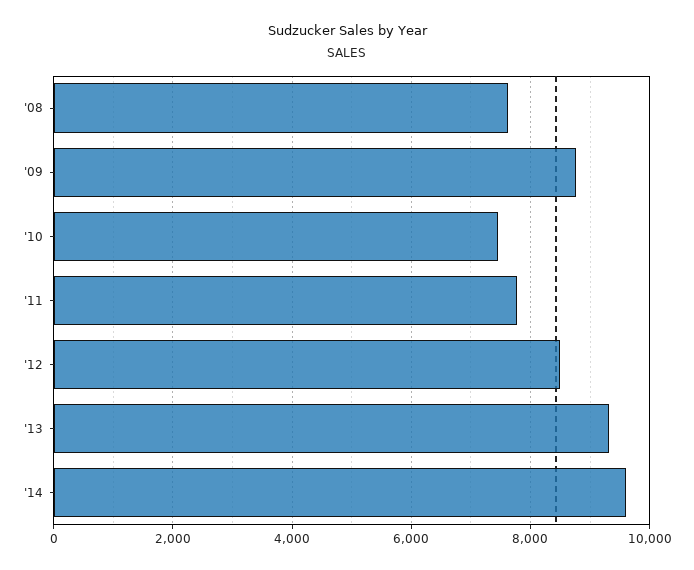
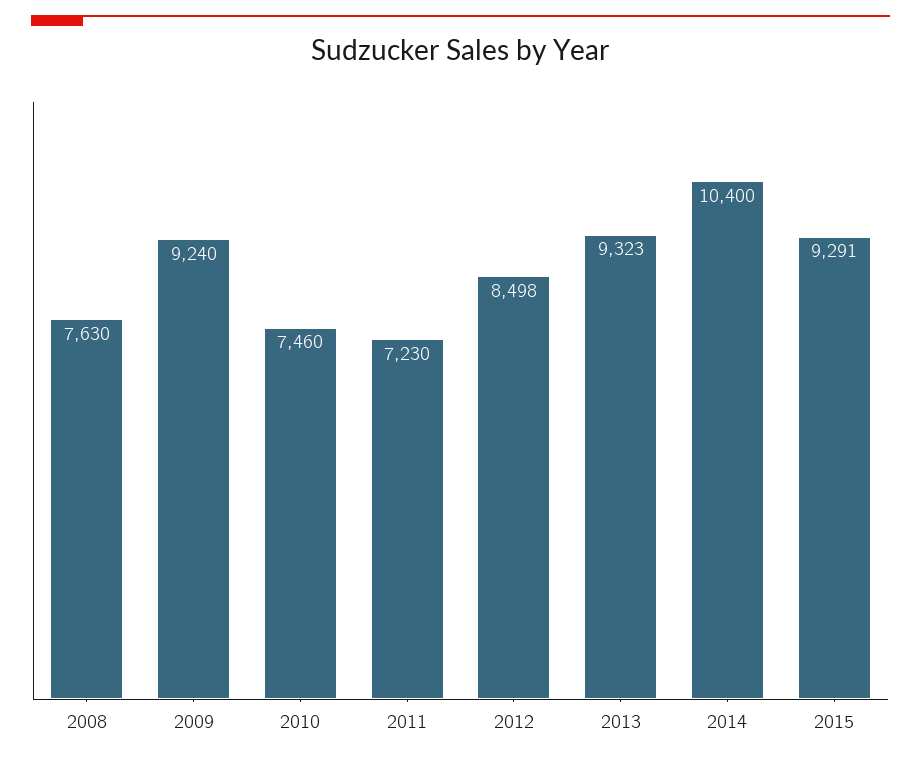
'09: 8800 -> 9240
'11: 7800 -> 7230
'14: 9600 -> 10400
2015: none -> 9291

